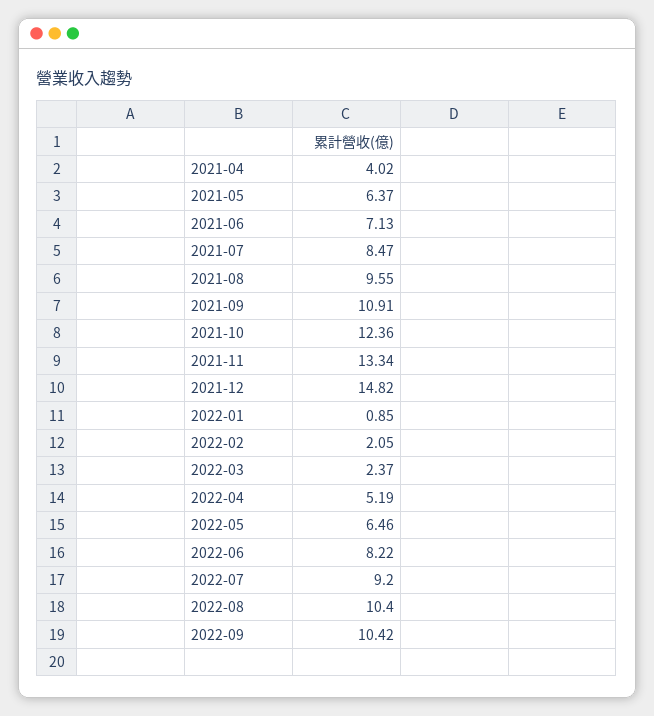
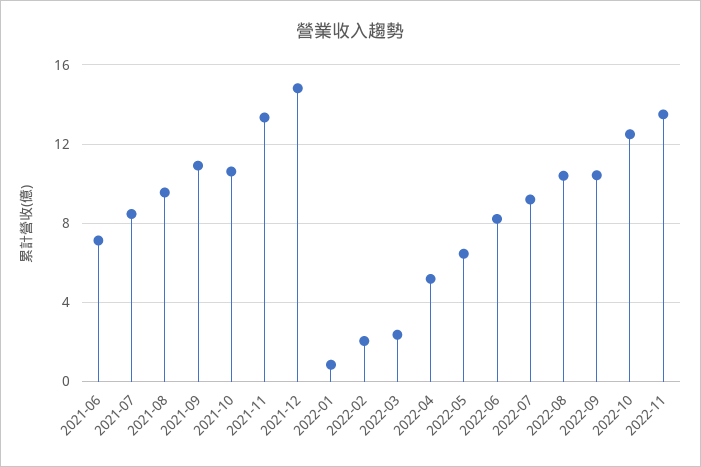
2021-04: 4.02 -> none
2021-05: 6.37 -> none
2021-10: 12.36 -> 10.5
2022-10: none -> 12.5
2022-11: none -> 13.5

